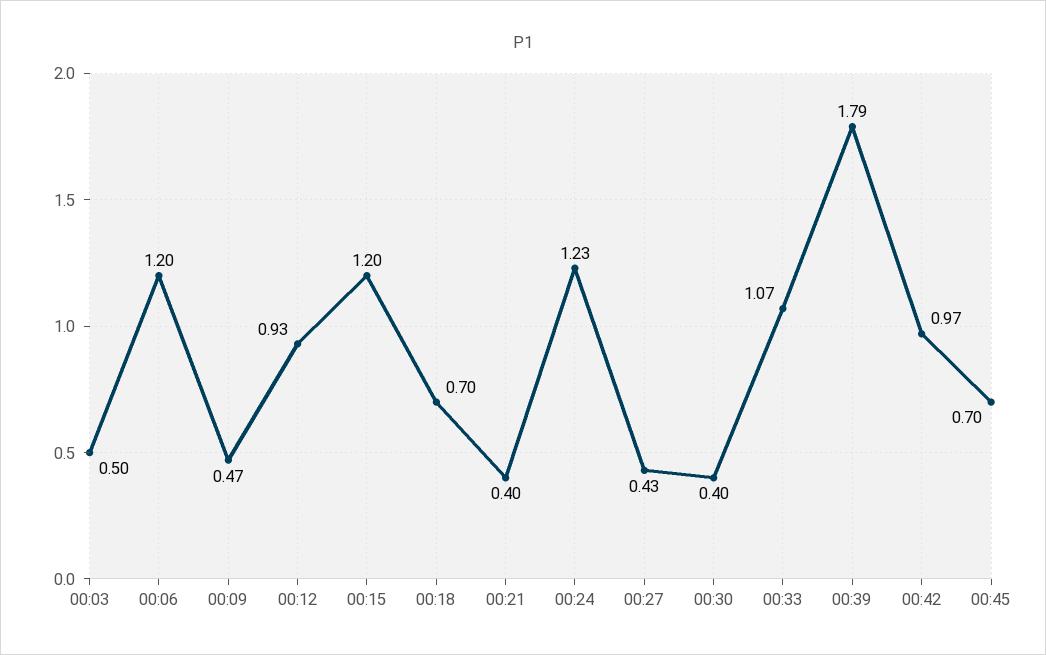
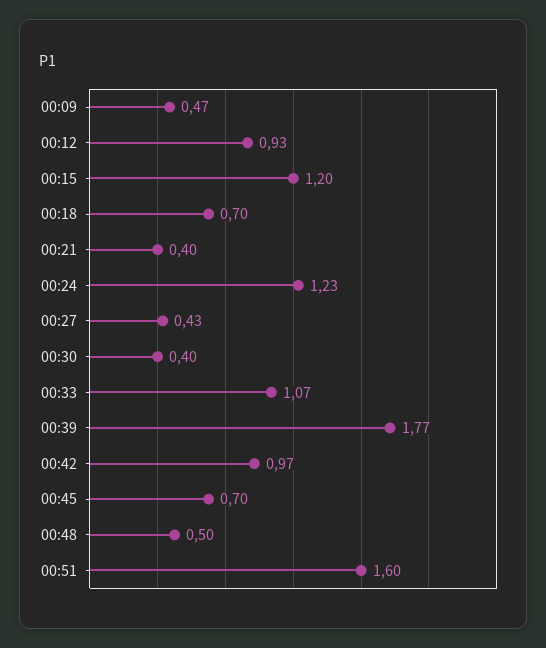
00:03: 0.5 -> none
00:06: 1.2 -> none
00:39: 1.79 -> 1.77
00:48: none -> 0.5
00:51: none -> 1.6

